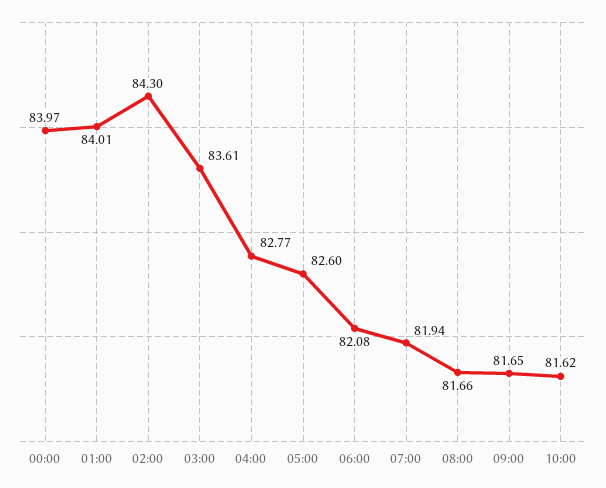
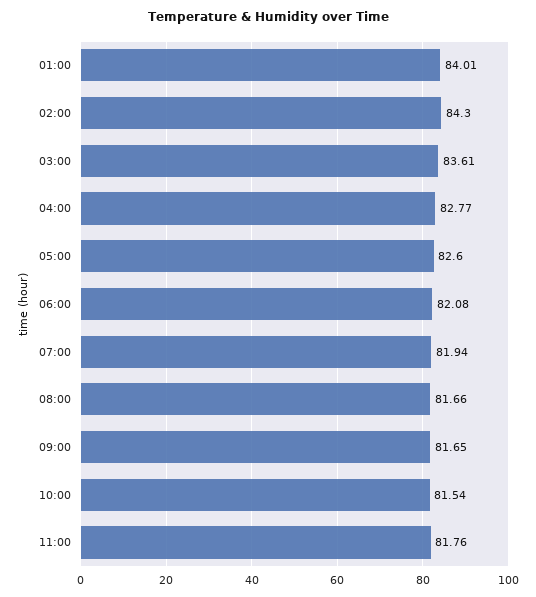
00:00: 83.97 -> none
10:00: 81.62 -> 81.54
11:00: none -> 81.76

